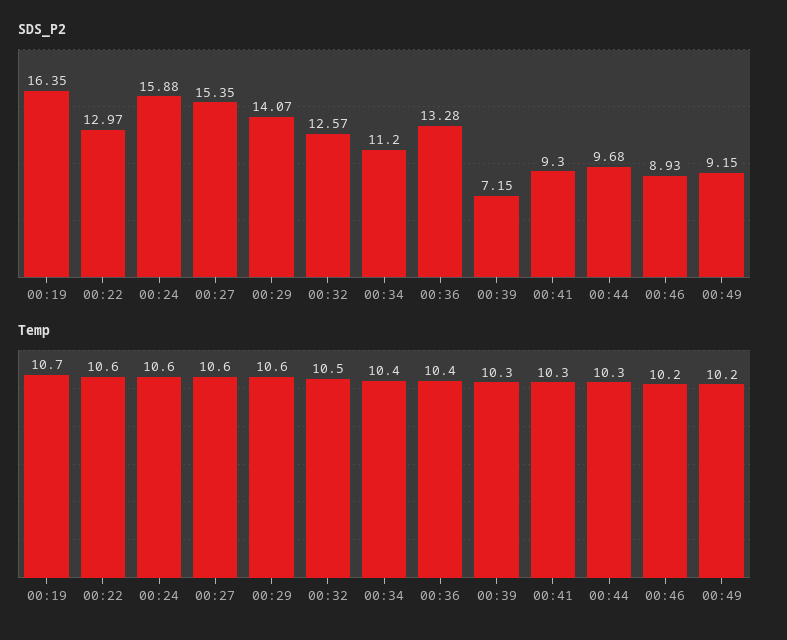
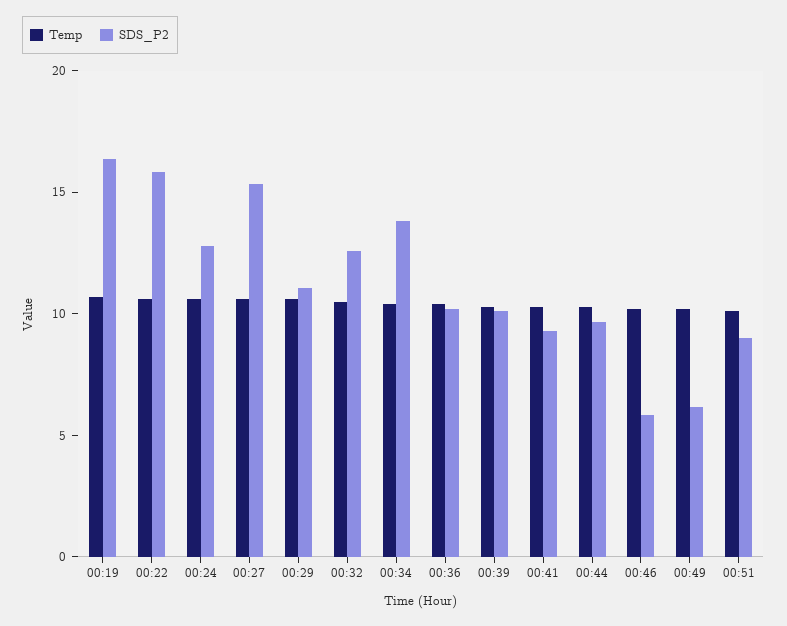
SDS_P2, 00:22: 12.97 -> 16
SDS_P2, 00:24: 15.88 -> 13
SDS_P2, 00:29: 14.07 -> 11
SDS_P2, 00:34: 11.2 -> 14
SDS_P2, 00:36: 13.28 -> 10
SDS_P2, 00:39: 7.15 -> 10
SDS_P2, 00:46: 8.93 -> 6
SDS_P2, 00:49: 9.15 -> 6
Temp, 00:51: none -> 10
SDS_P2, 00:51: none -> 9

